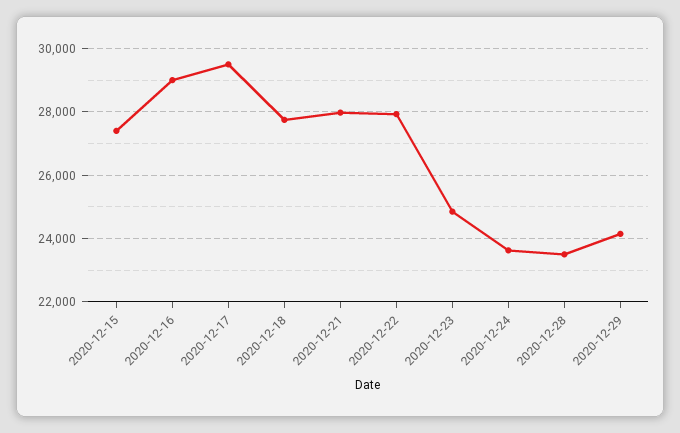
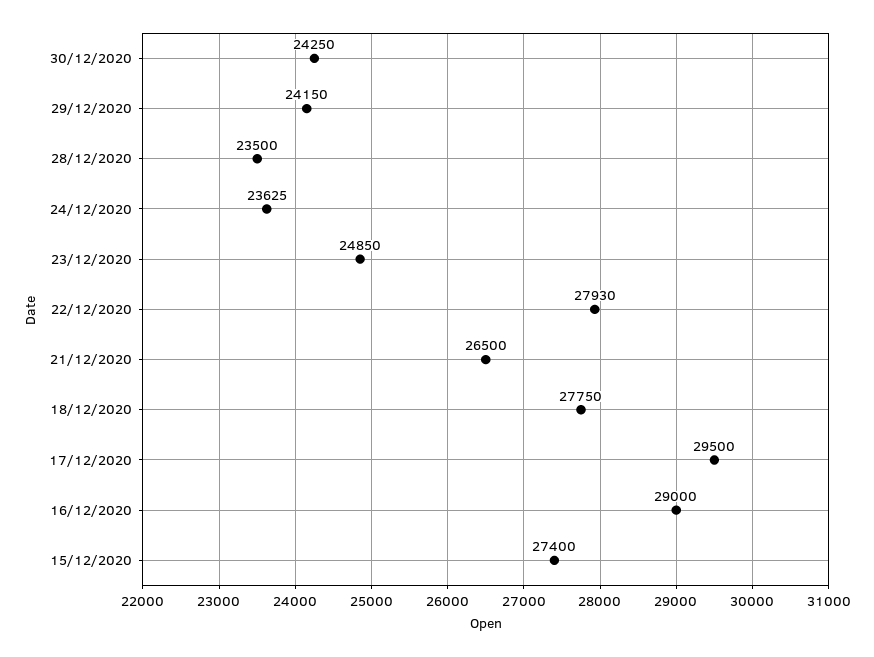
2020-12-21: 28000 -> 26500
30/12/2020: none -> 24250

